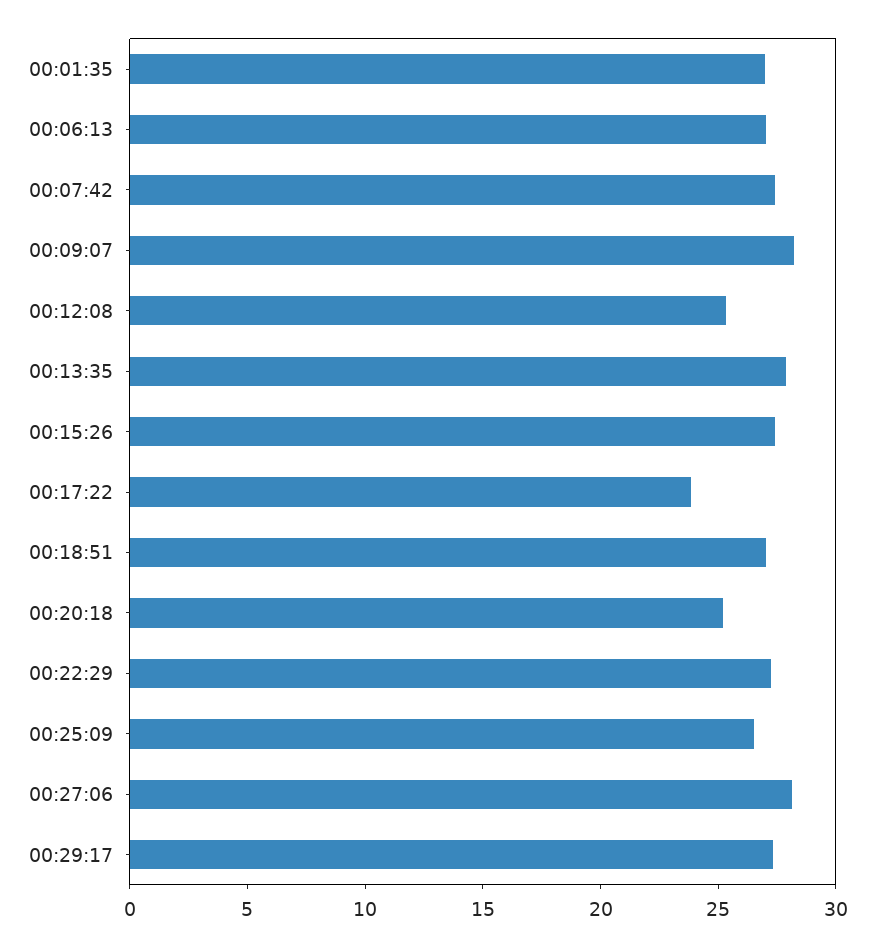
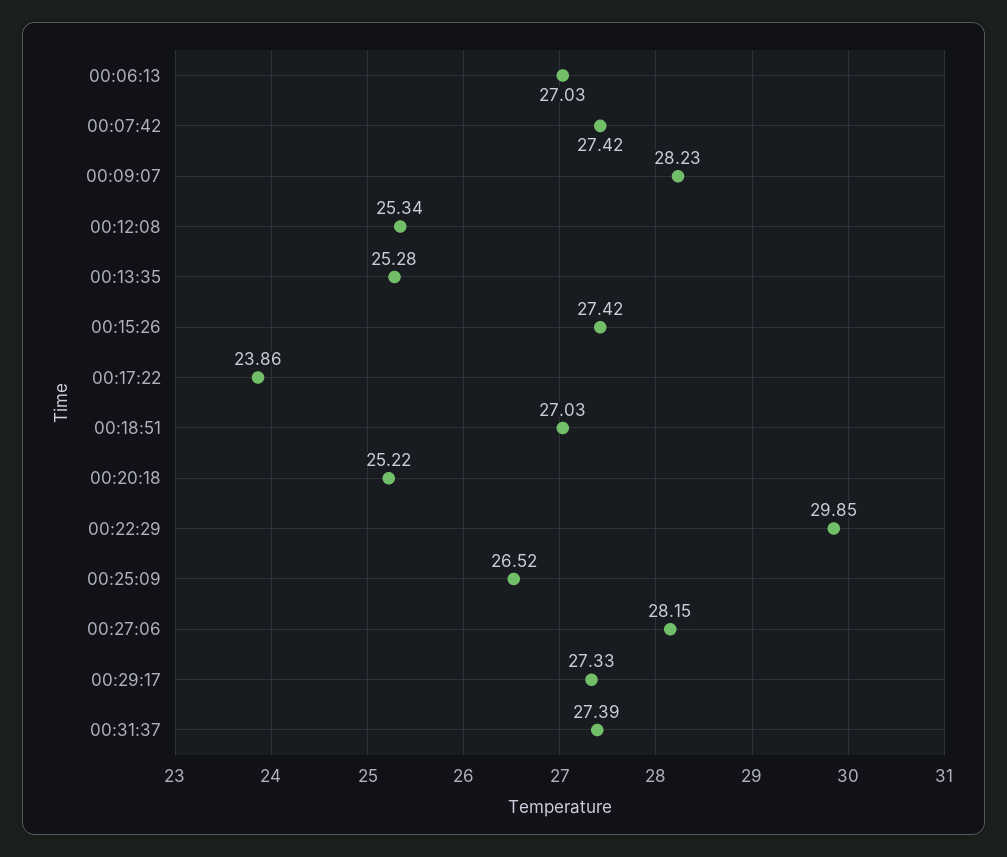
00:01:35: 27 -> none
00:13:35: 28 -> 25.28
00:22:29: 27 -> 29.85
00:31:37: none -> 27.39

